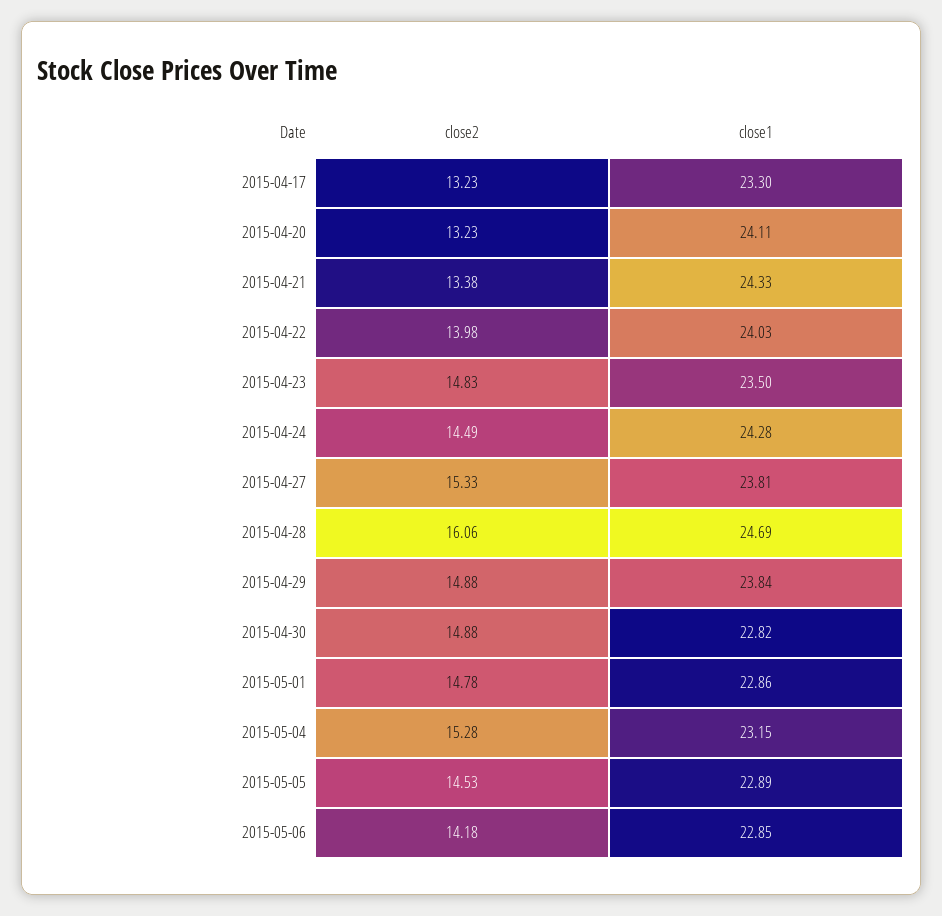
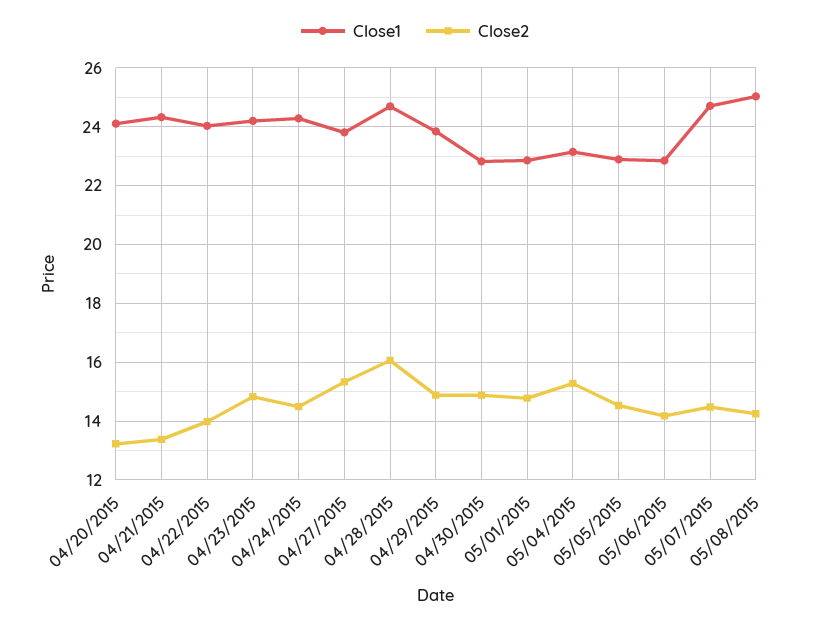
close2, 2015-04-17: 13.23 -> none
close1, 2015-04-17: 23.3 -> none
close1, 2015-04-23: 23.5 -> 24.25
close1, 05/07/2015: none -> 24.75
close2, 05/07/2015: none -> 14.5
close1, 05/08/2015: none -> 25
close2, 05/08/2015: none -> 14.25

